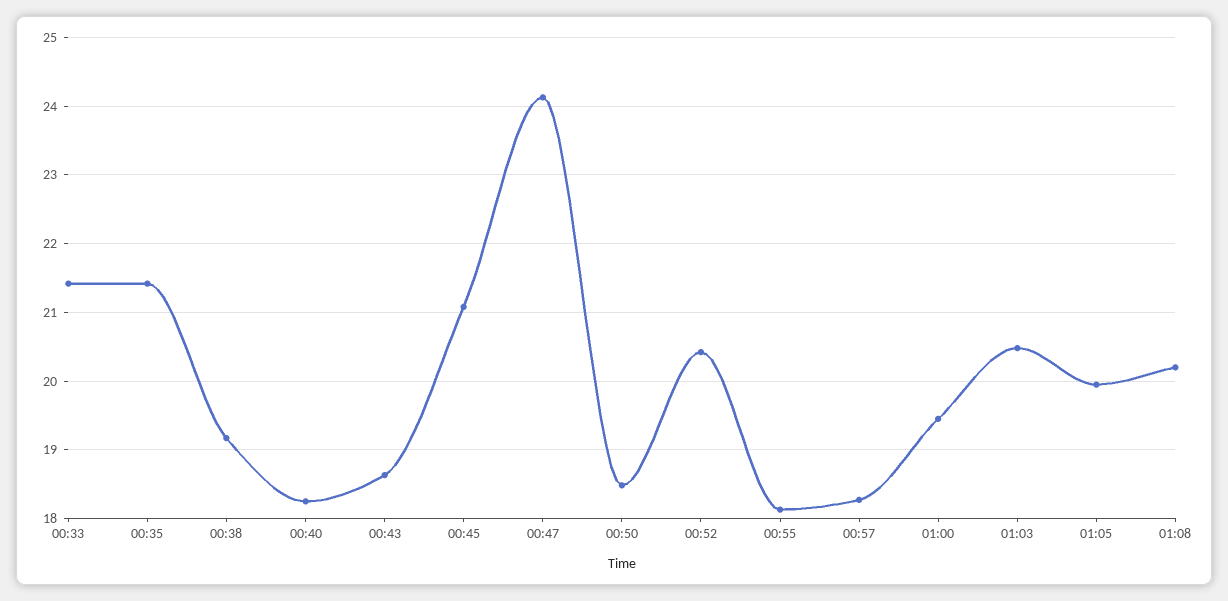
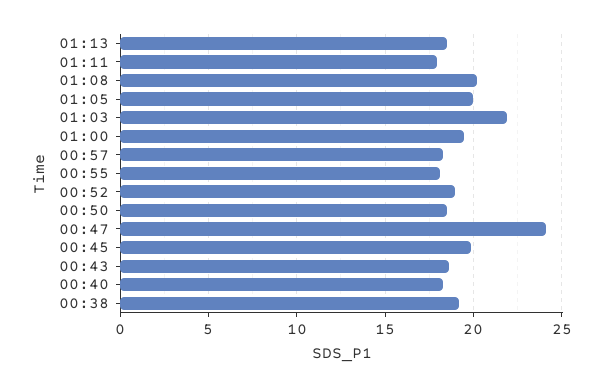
00:33: 21.4 -> none
00:35: 21.4 -> none
00:45: 21.1 -> 20
00:52: 20.4 -> 19
01:03: 20.5 -> 22
01:13: none -> 18.5
01:11: none -> 18

